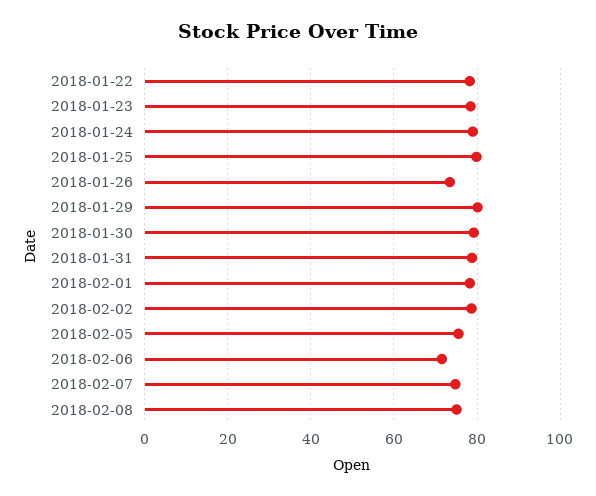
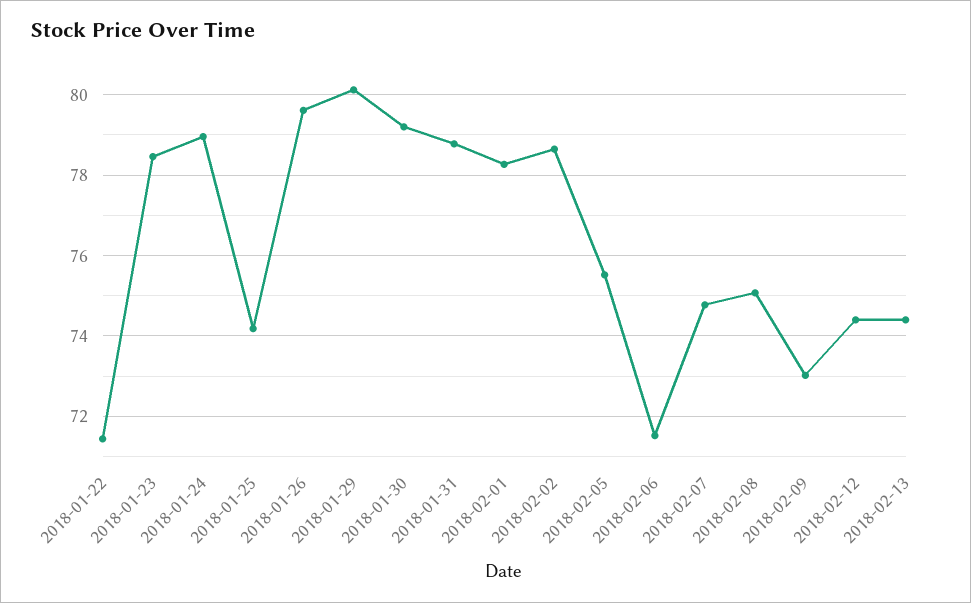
2018-01-22: 78 -> 71.4
2018-01-25: 80 -> 74.2
2018-01-26: 74 -> 79.6
2018-02-09: none -> 73
2018-02-12: none -> 74.4
2018-02-13: none -> 74.4

